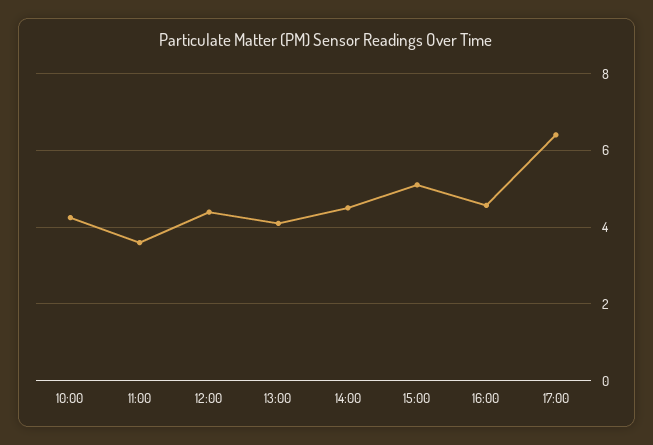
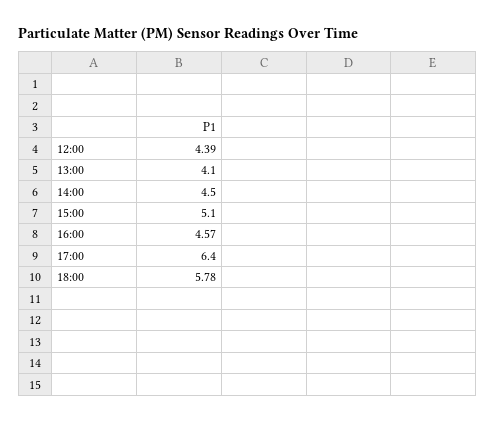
10:00: 4.2 -> none
11:00: 3.6 -> none
18:00: none -> 5.78

